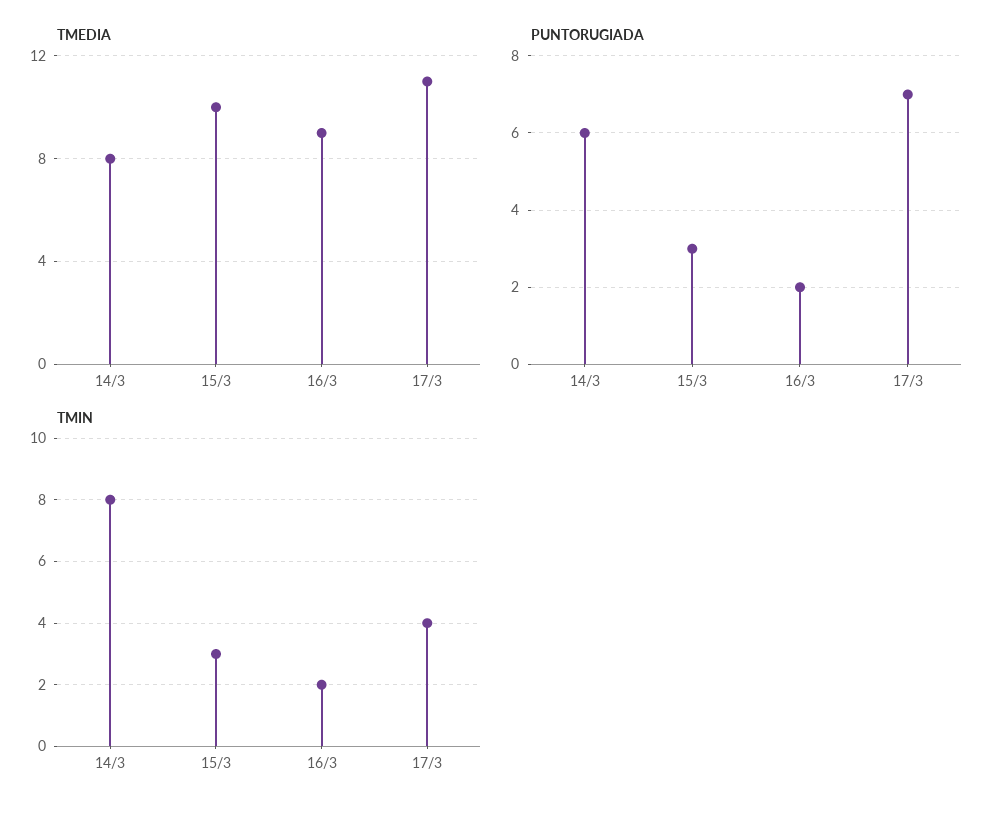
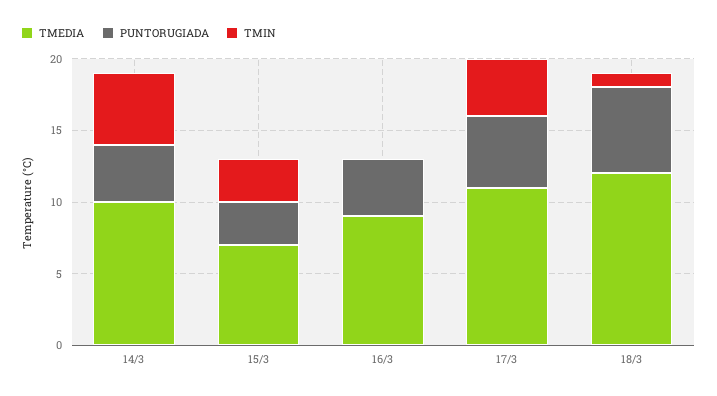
TMEDIA, 14/3: 8 -> 10
TMEDIA, 15/3: 10 -> 7
PUNTORUGIADA, 14/3: 6 -> 4
PUNTORUGIADA, 16/3: 2 -> 4
PUNTORUGIADA, 17/3: 7 -> 5
TMIN, 14/3: 8 -> 5
TMIN, 16/3: 2 -> 0
TMEDIA, 18/3: none -> 12
PUNTORUGIADA, 18/3: none -> 6
TMIN, 18/3: none -> 1

